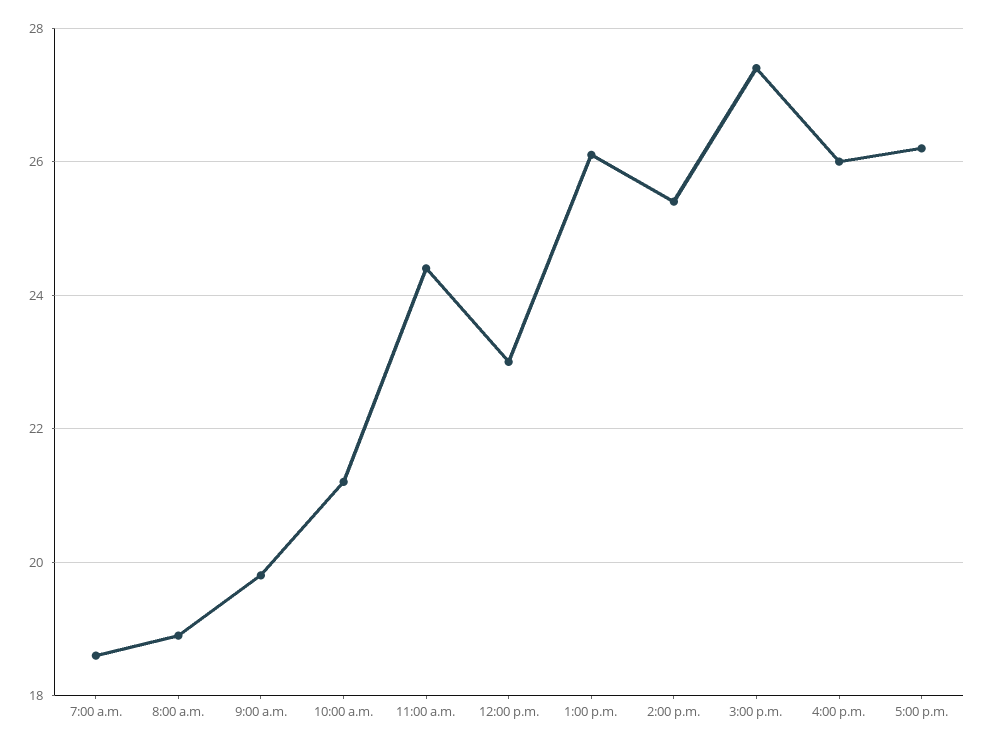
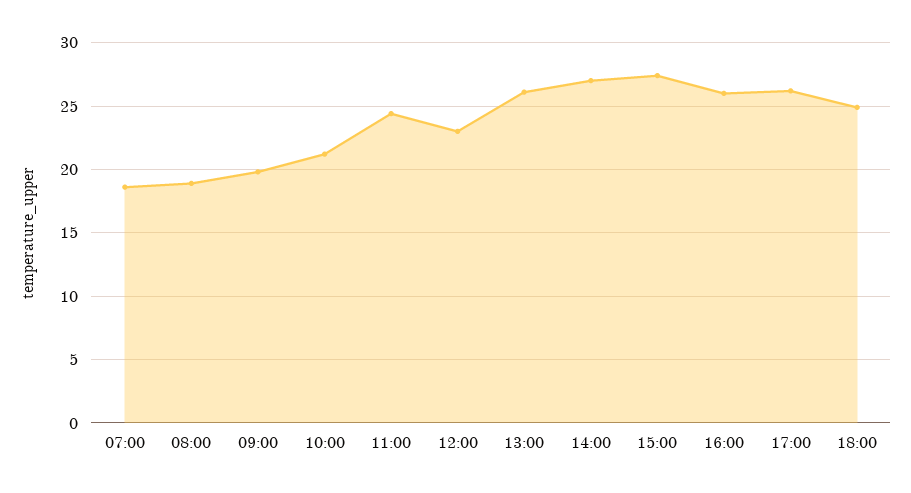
2:00 p.m.: 25.5 -> 27
18:00: none -> 25

